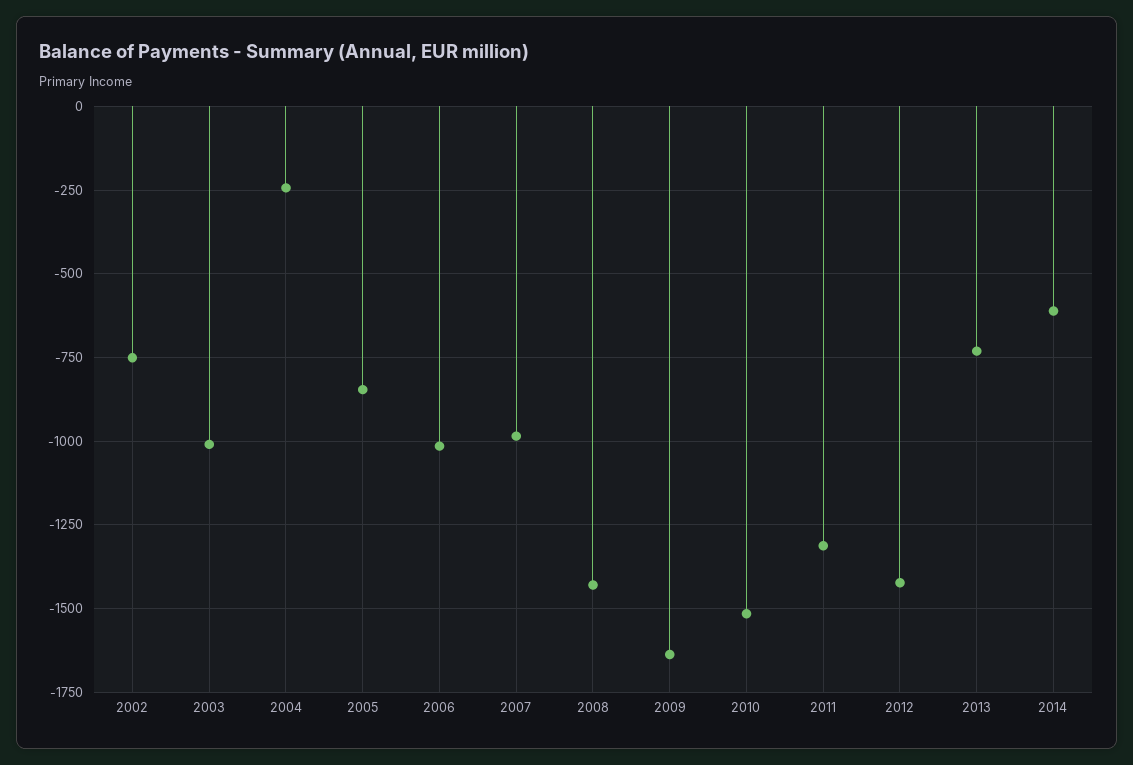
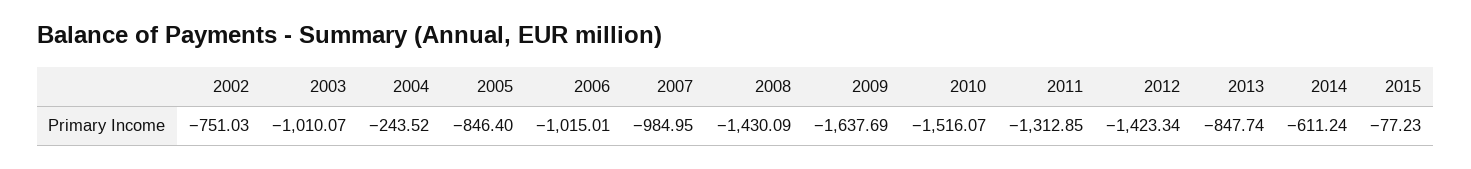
2013: -725 -> -847.74
2015: none -> -77.23

